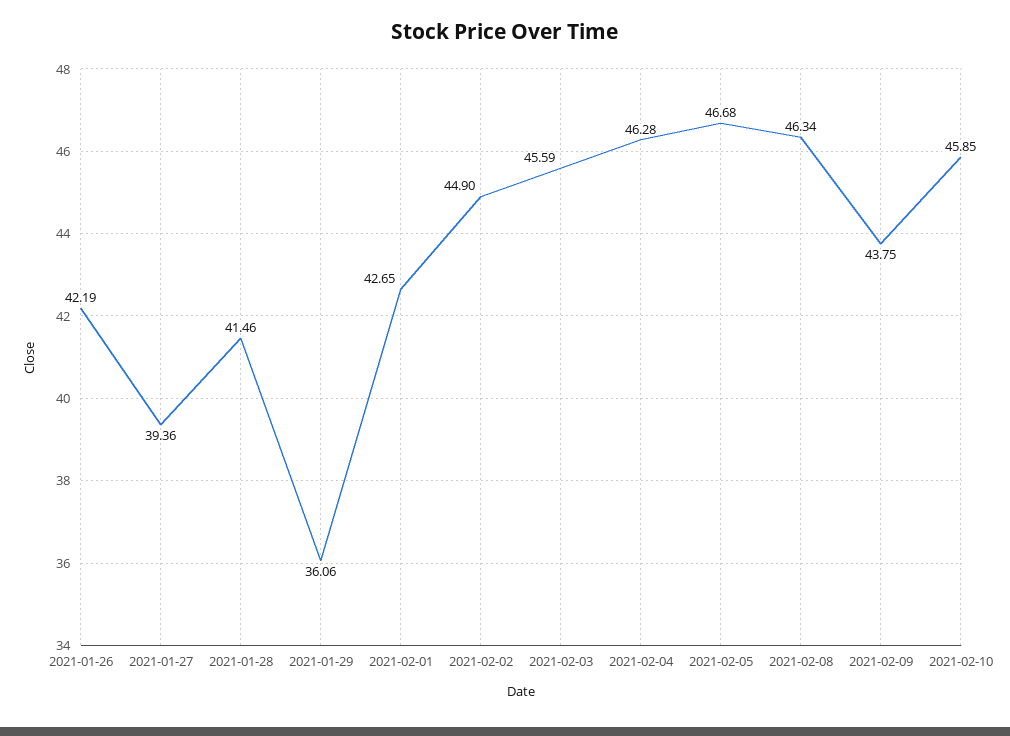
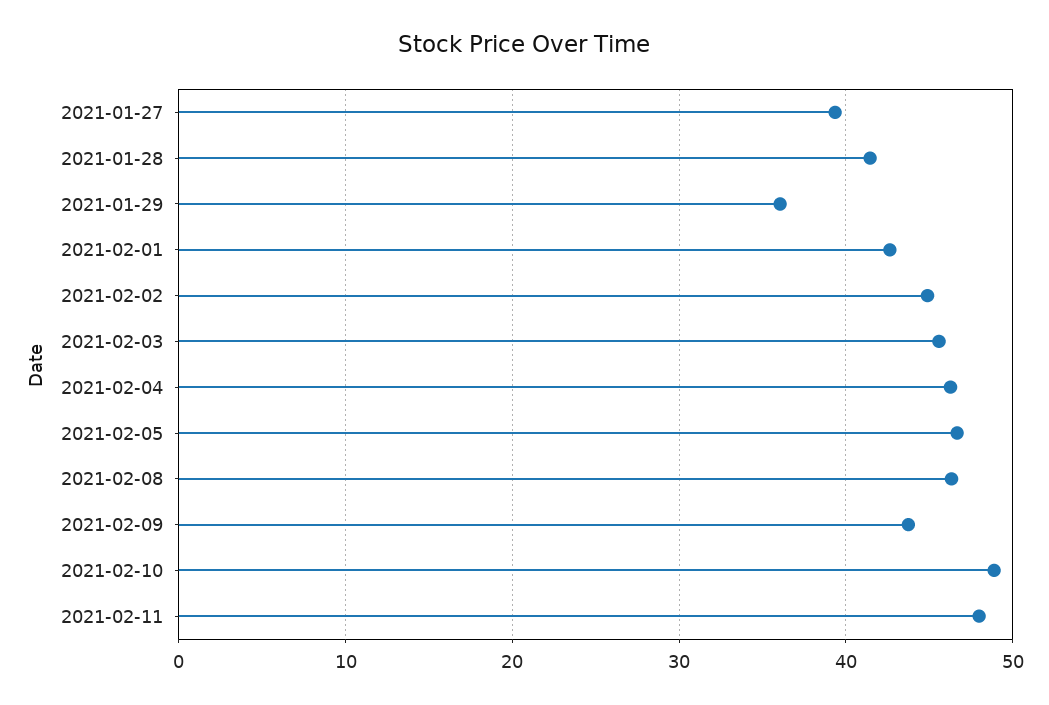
2021-01-26: 42.19 -> none
2021-02-10: 45.85 -> 49
2021-02-11: none -> 48

